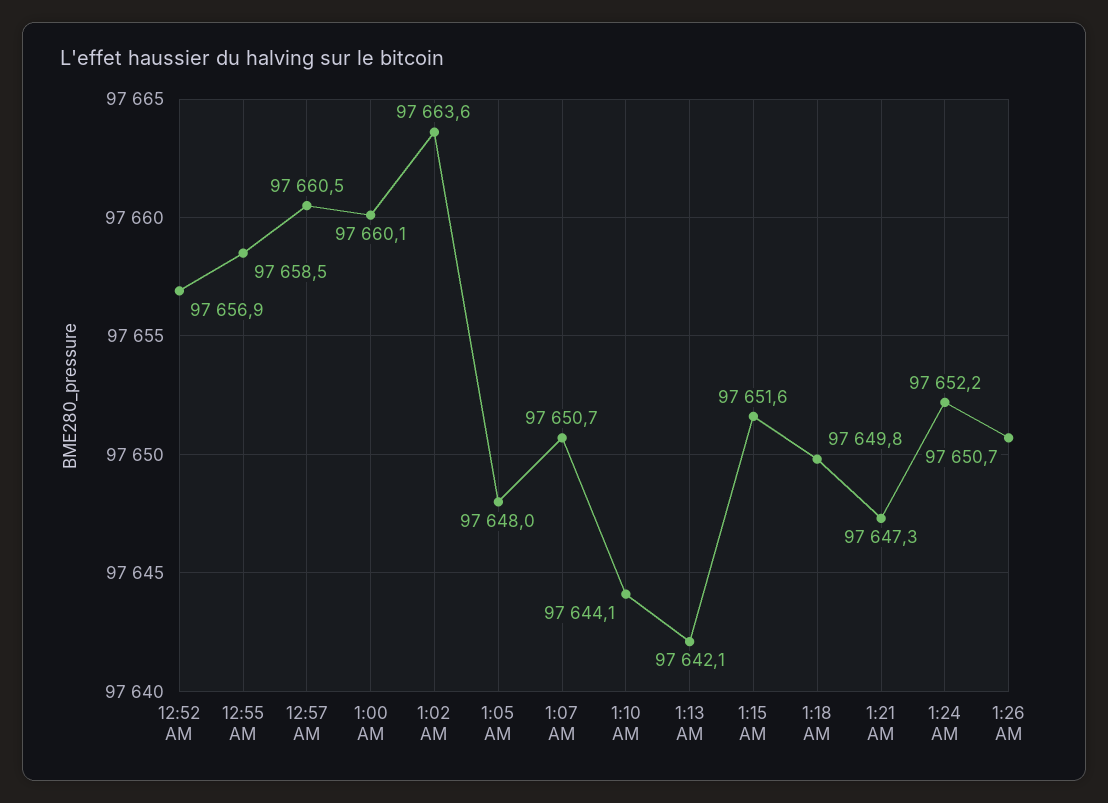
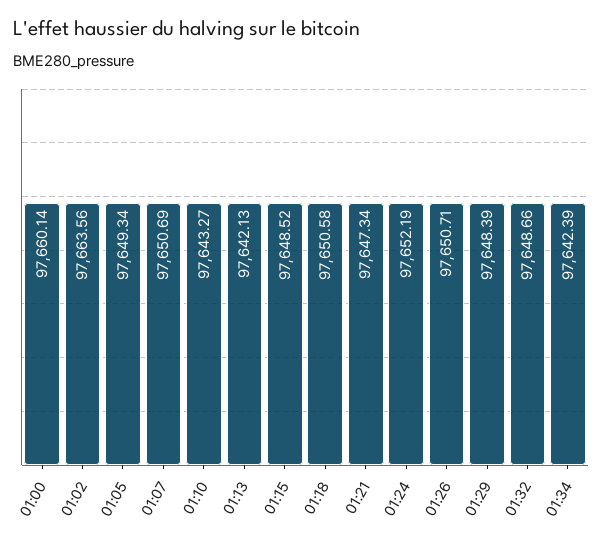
12:52 AM: 97656.9 -> none
12:55 AM: 97658.5 -> none
12:57 AM: 97660.5 -> none
1:05 AM: 97648 -> 97649.34
1:10 AM: 97644.1 -> 97643.27
1:15 AM: 97651.6 -> 97648.52
1:18 AM: 97649.8 -> 97650.58
01:29: none -> 97648.39
01:32: none -> 97648.66
01:34: none -> 97642.39

